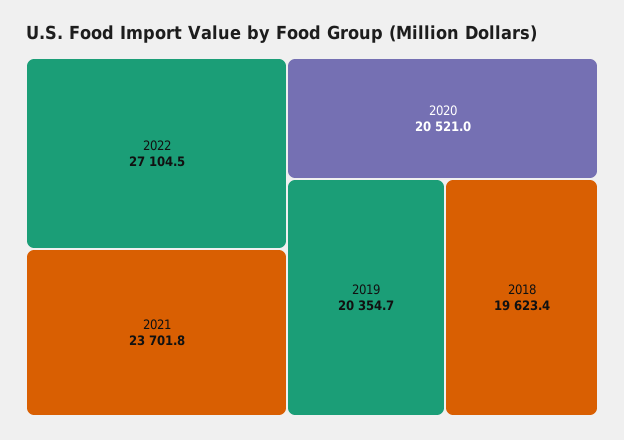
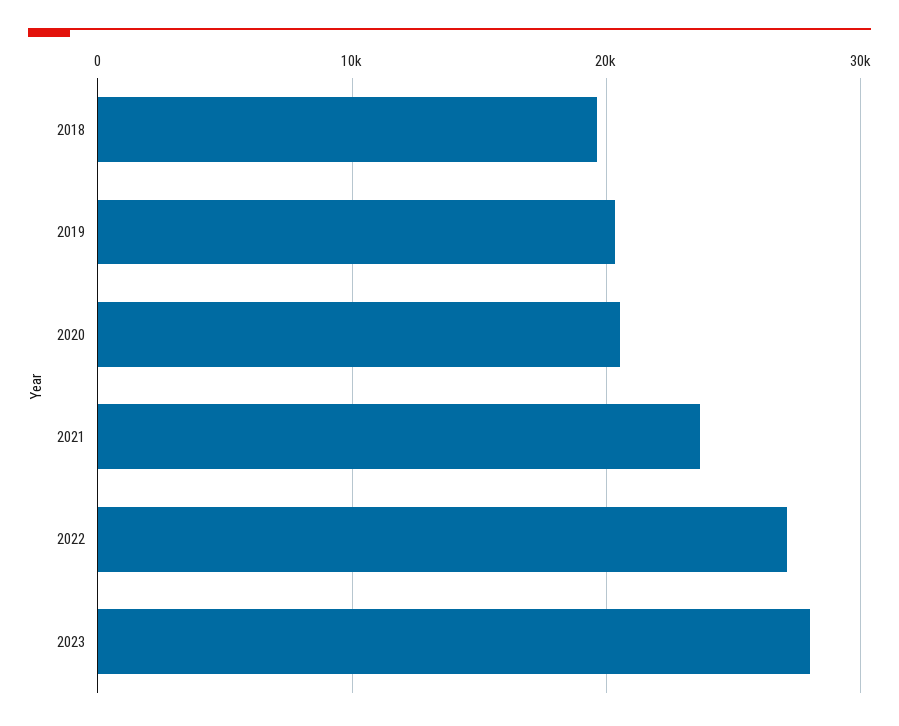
2023: none -> 28000

